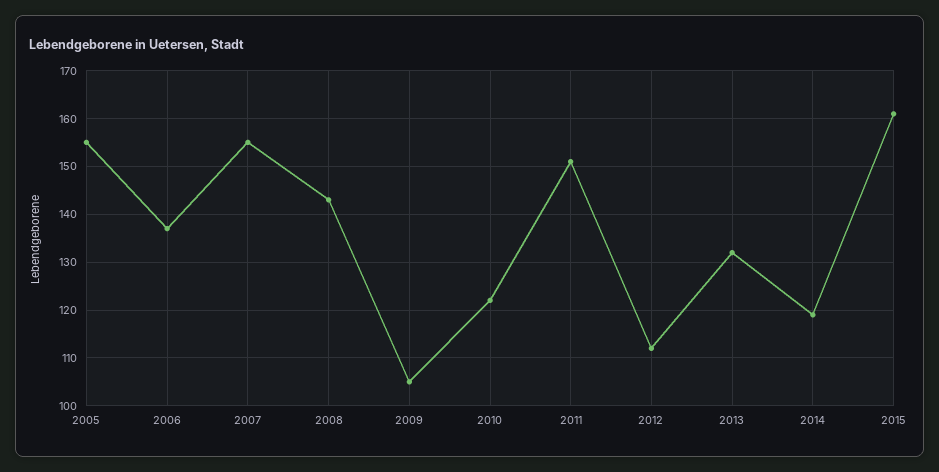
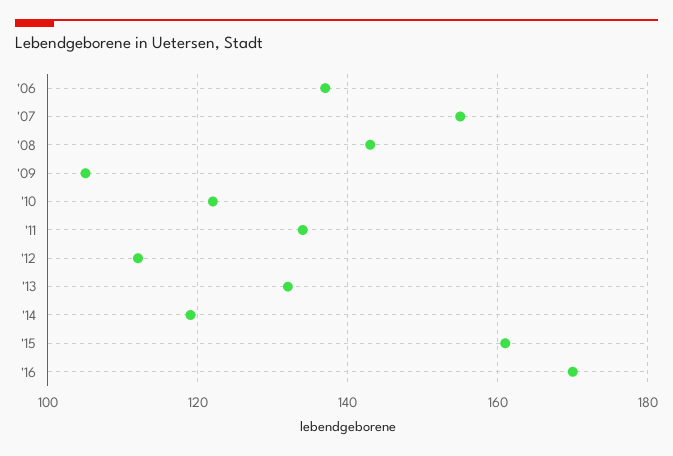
2005: 155 -> none
2011: 150 -> 135
'16: none -> 170

